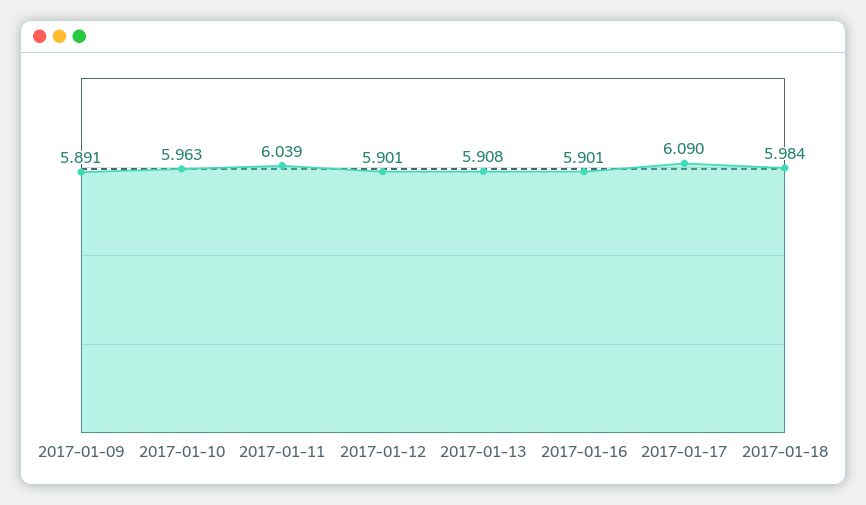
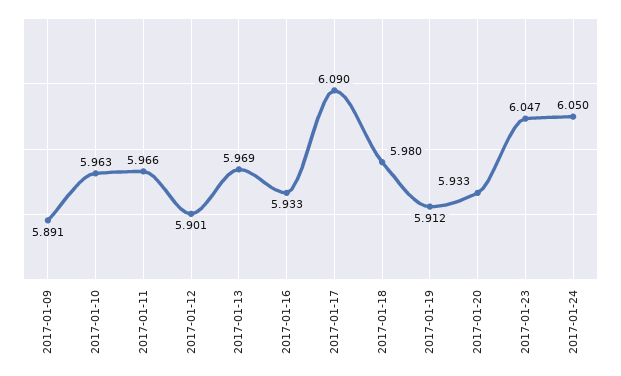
2017-01-11: 6.039 -> 5.966
2017-01-13: 5.908 -> 5.969
2017-01-16: 5.901 -> 5.933
2017-01-18: 5.984 -> 5.98
2017-01-19: none -> 5.912
2017-01-20: none -> 5.933
2017-01-23: none -> 6.047
2017-01-24: none -> 6.05

